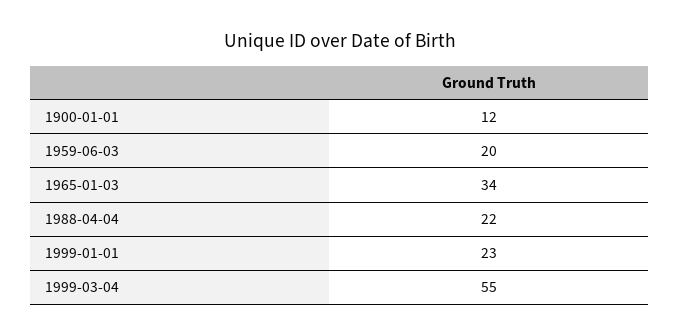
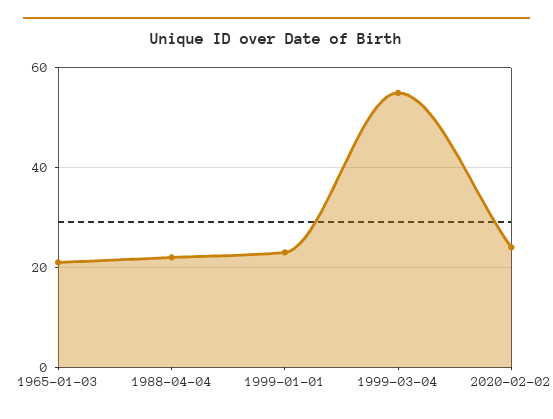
1900-01-01: 12 -> none
1959-06-03: 20 -> none
1965-01-03: 34 -> 20
2020-02-02: none -> 25

